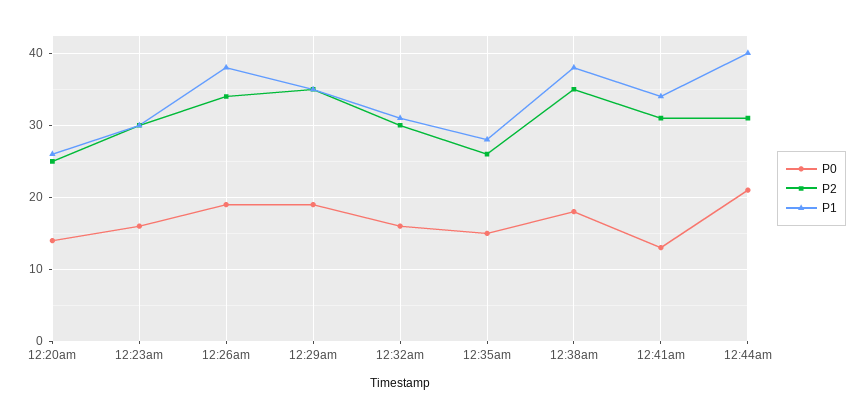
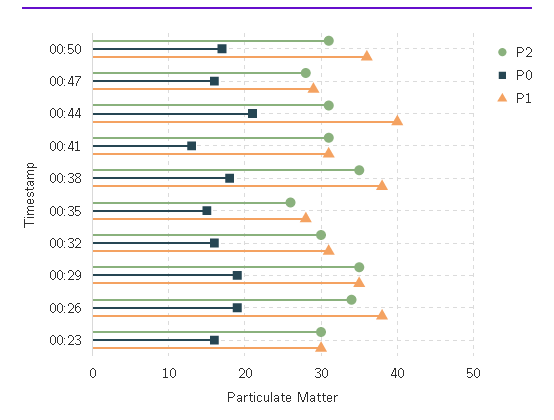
P0, 12:20am: 14 -> none
P2, 12:20am: 25 -> none
P1, 12:20am: 26 -> none
P1, 12:41am: 34 -> 31
P2, 00:50: none -> 31
P0, 00:50: none -> 17
P1, 00:50: none -> 36
P2, 00:47: none -> 28
P0, 00:47: none -> 16
P1, 00:47: none -> 29

